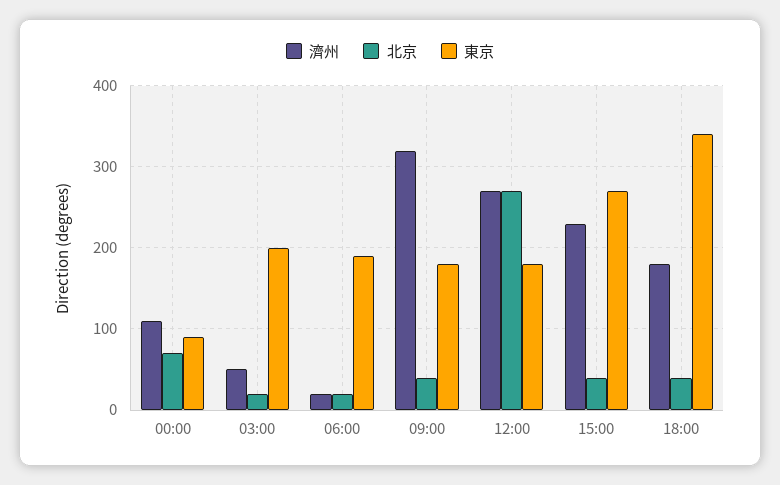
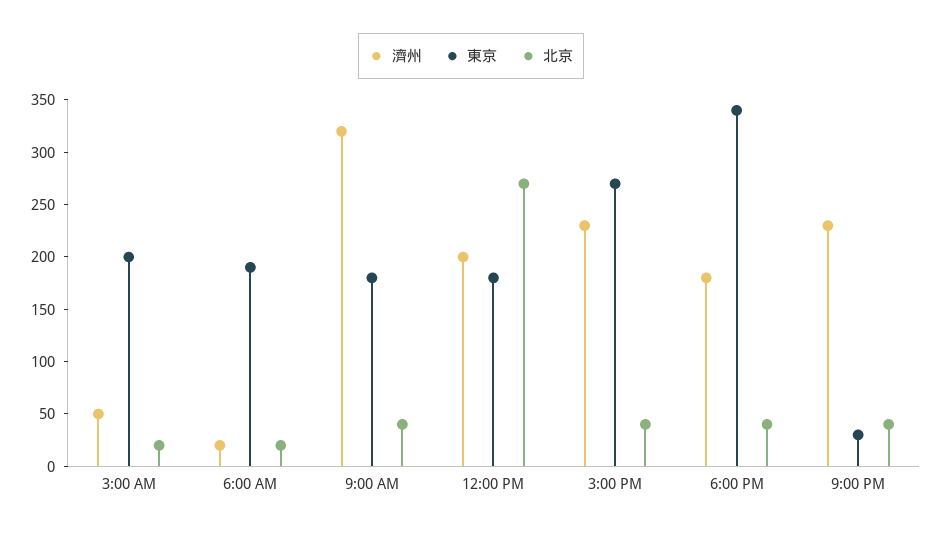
濟州, 00:00: 110 -> none
北京, 00:00: 70 -> none
東京, 00:00: 90 -> none
濟州, 12:00: 270 -> 200
濟州, 9:00 PM: none -> 230
東京, 9:00 PM: none -> 30
北京, 9:00 PM: none -> 40

